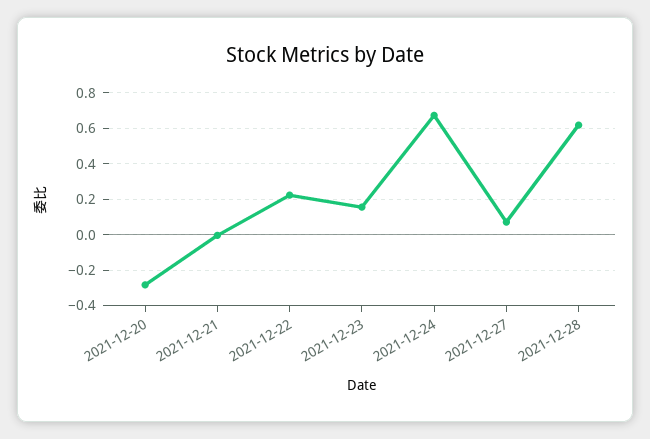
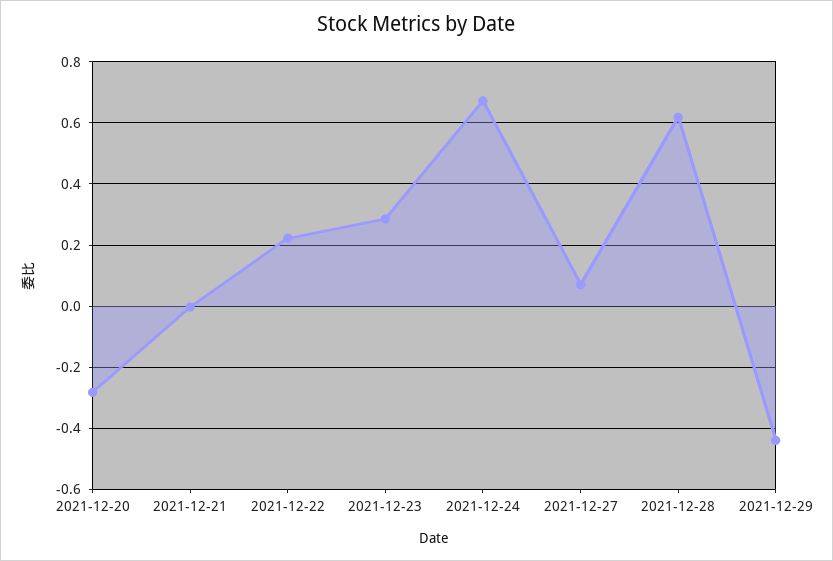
2021-12-23: 0.15 -> 0.28
2021-12-29: none -> -0.44

